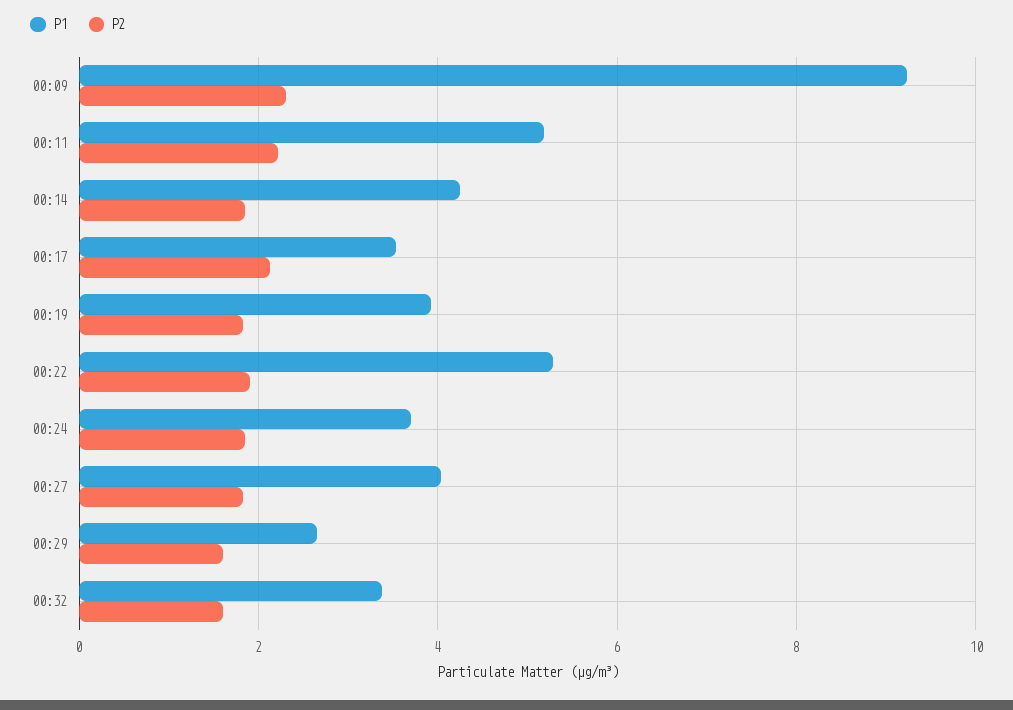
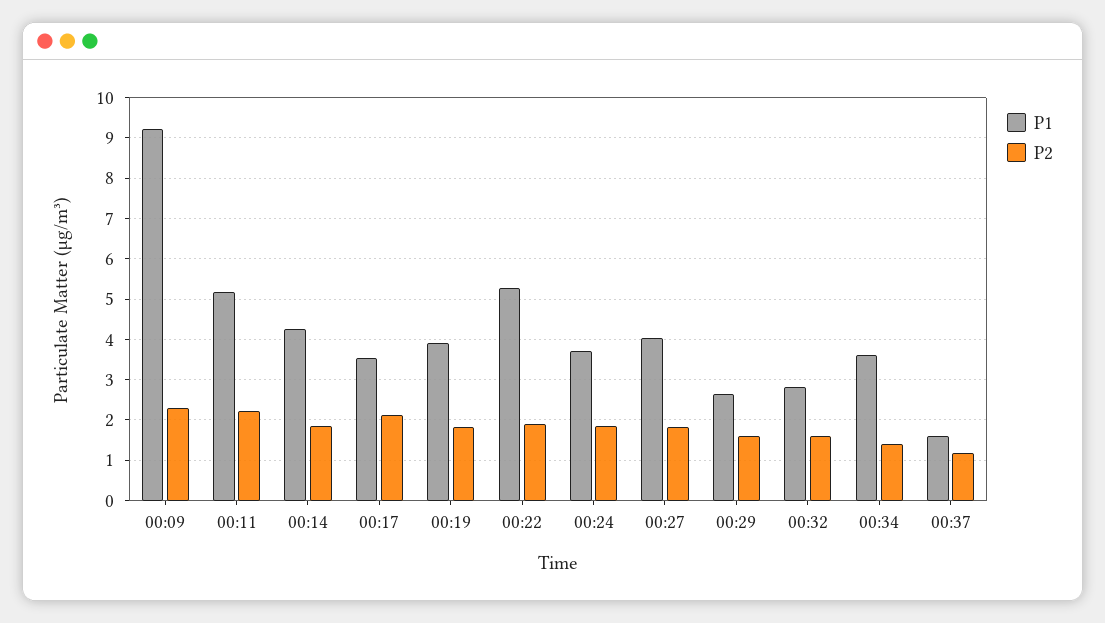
P1, 00:32: 3.4 -> 2.8
P1, 00:34: none -> 3.6
P2, 00:34: none -> 1.4
P1, 00:37: none -> 1.6
P2, 00:37: none -> 1.2

